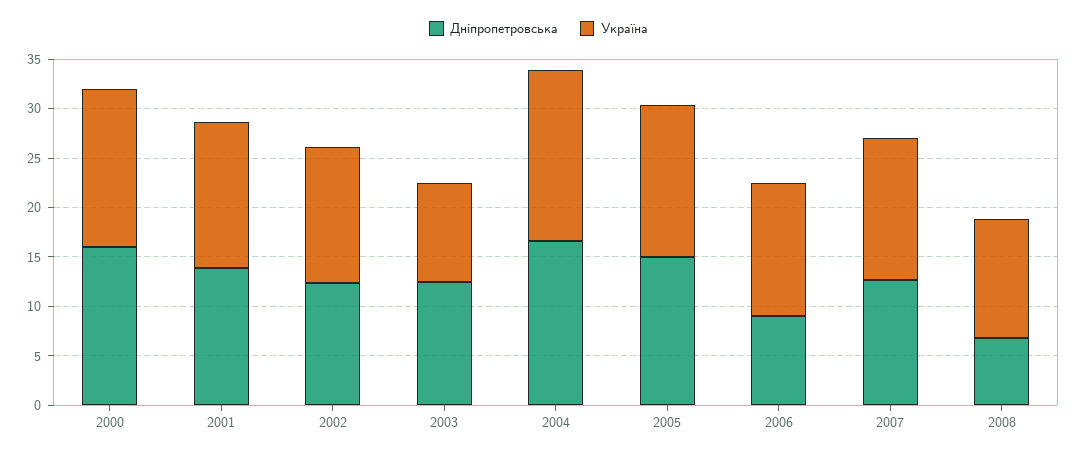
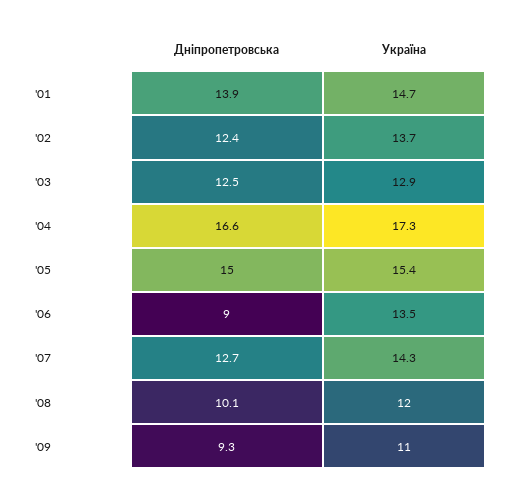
Дніпропетровська, 2000: 16 -> none
Україна, 2000: 16 -> none
Україна, 2003: 10 -> 12.9
Дніпропетровська, 2008: 7 -> 10.1
Дніпропетровська, '09: none -> 9.3
Україна, '09: none -> 11

